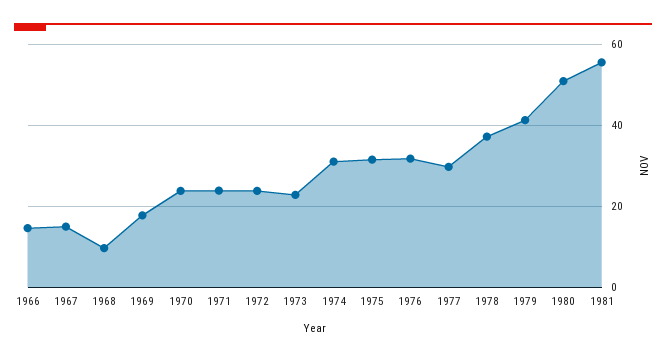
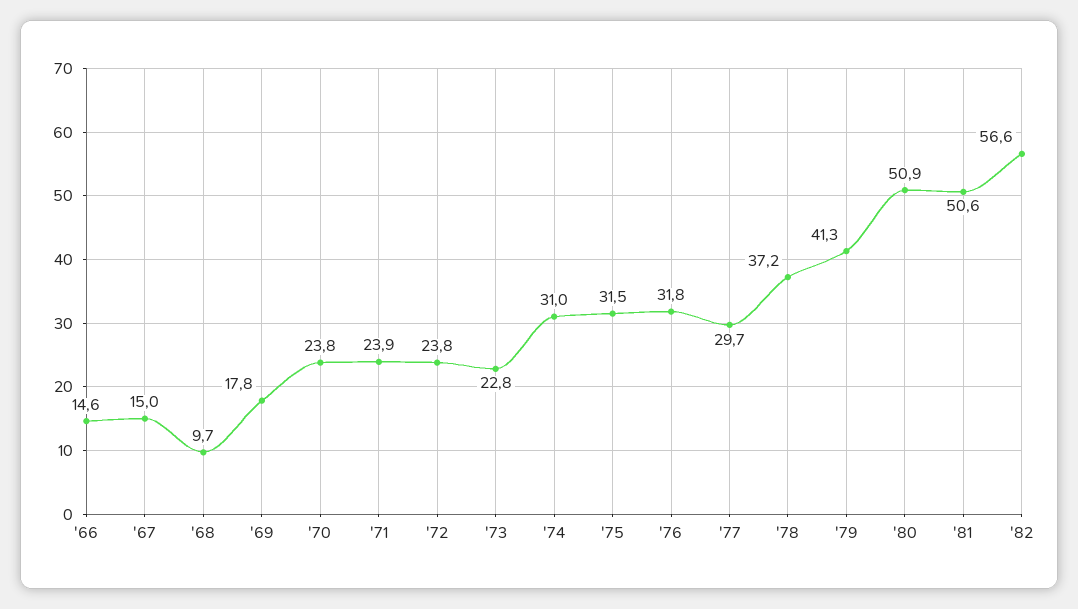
1981: 56 -> 50.6
'82: none -> 56.6

